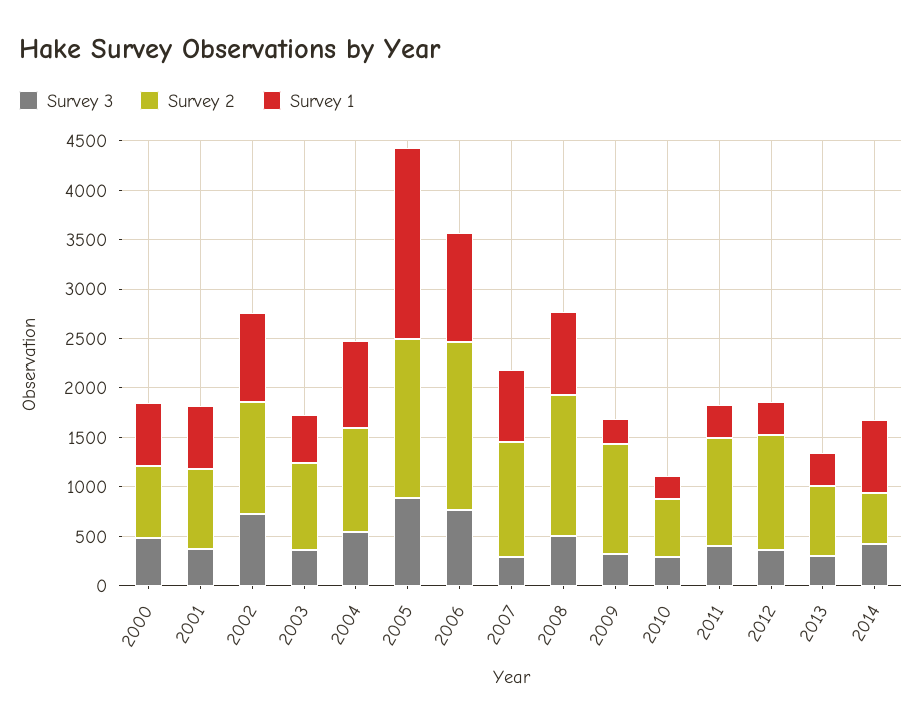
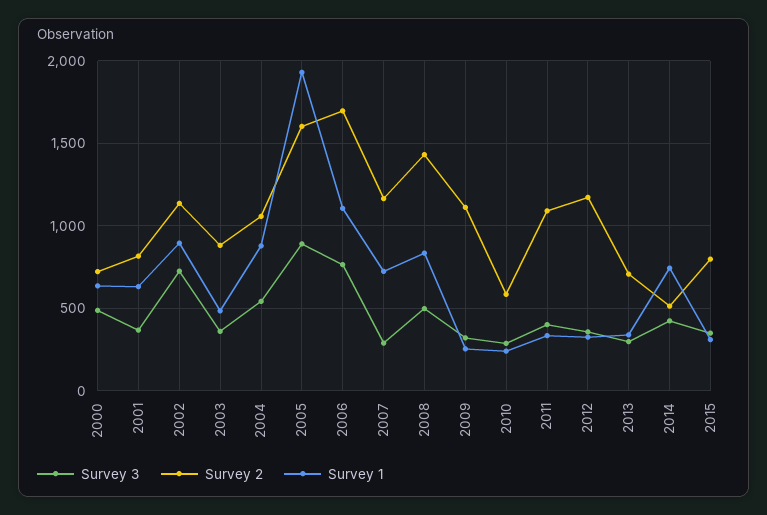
Survey 3, 2015: none -> 350
Survey 2, 2015: none -> 800
Survey 1, 2015: none -> 300

